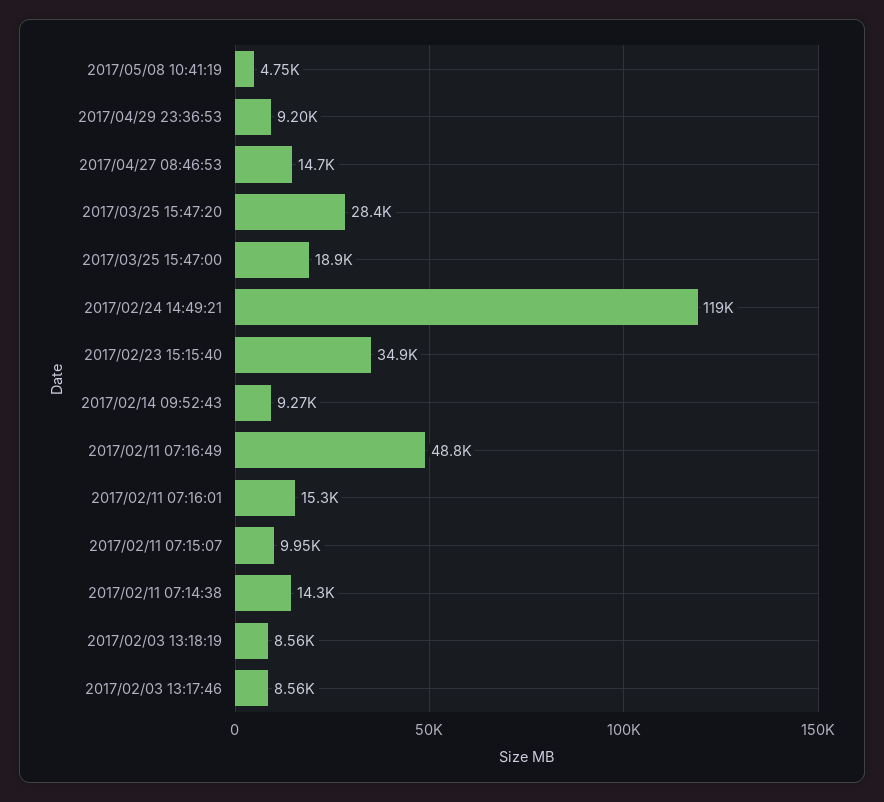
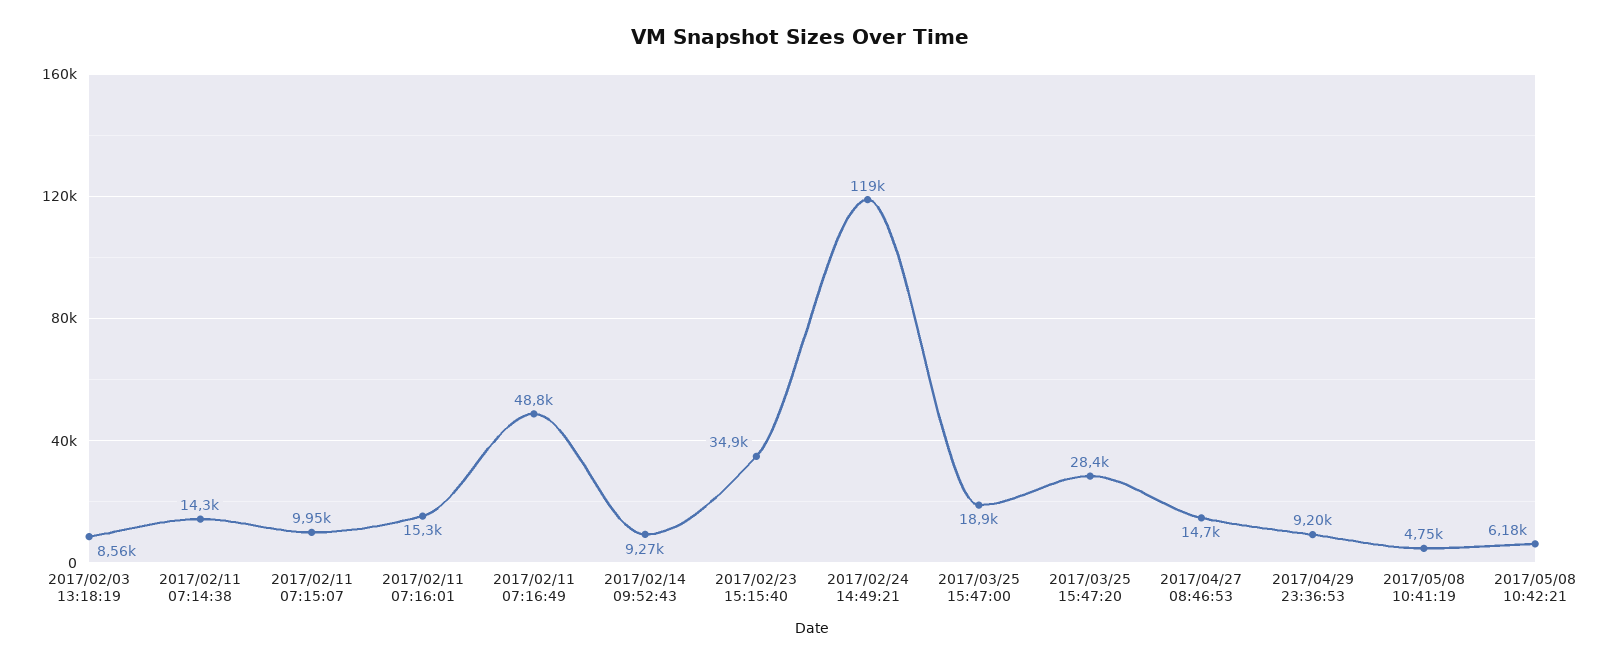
2017/02/03 13:17:46: 8560 -> none
2017/05/08 10:42:21: none -> 6180

